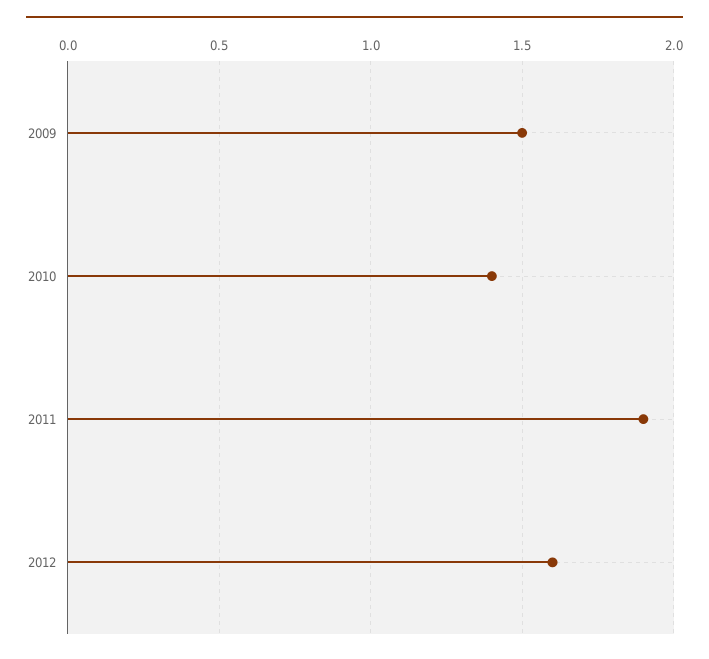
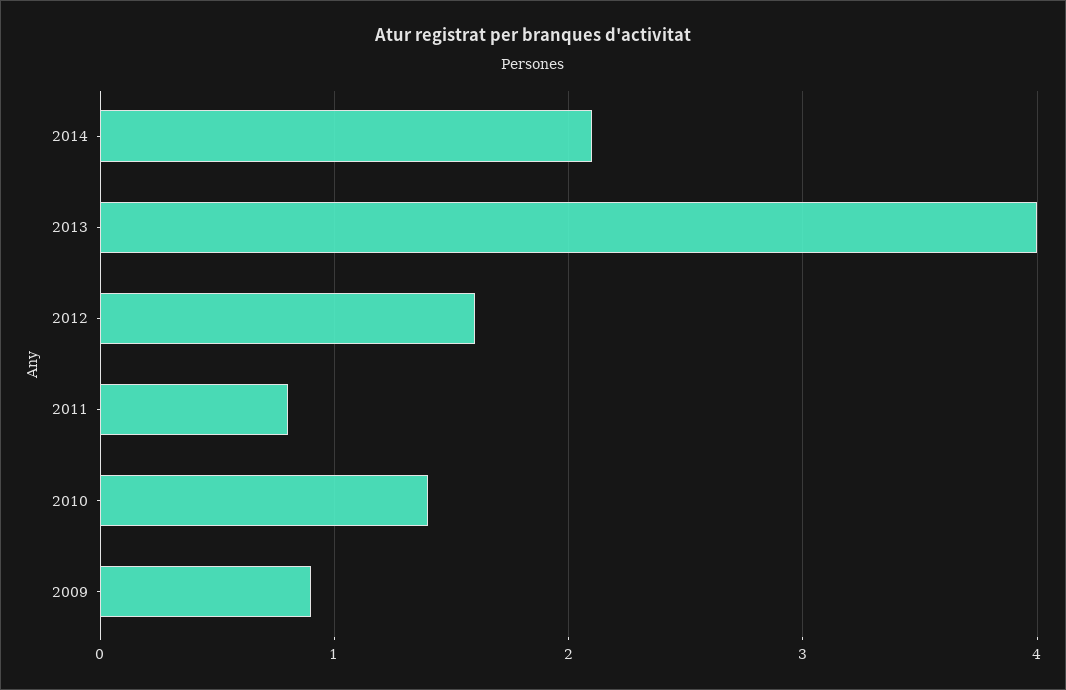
2009: 1.5 -> 0.9
2011: 1.9 -> 0.8
2014: none -> 2.1
2013: none -> 4

